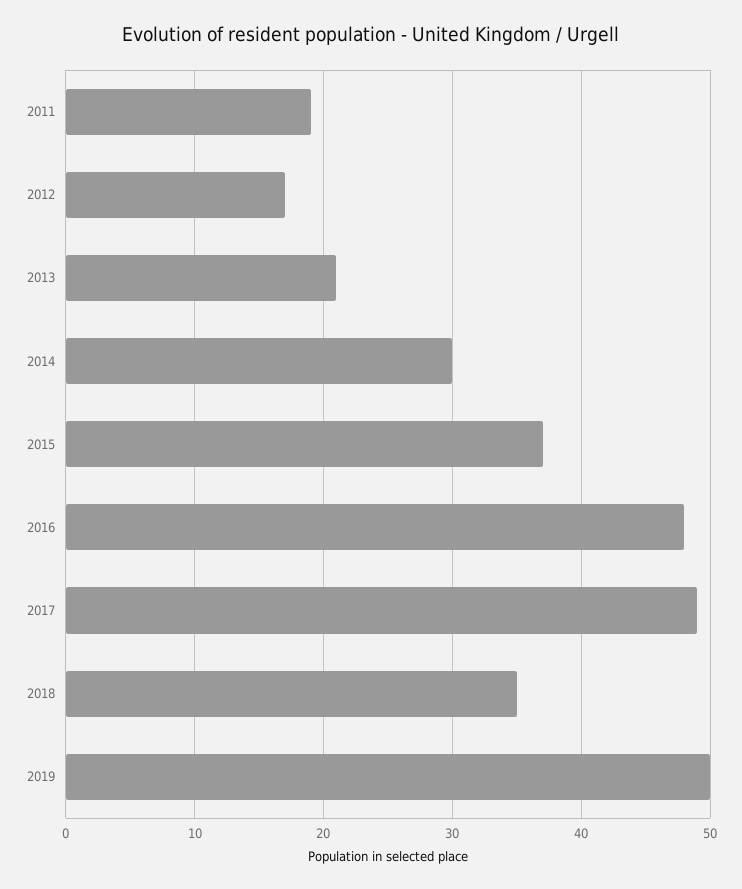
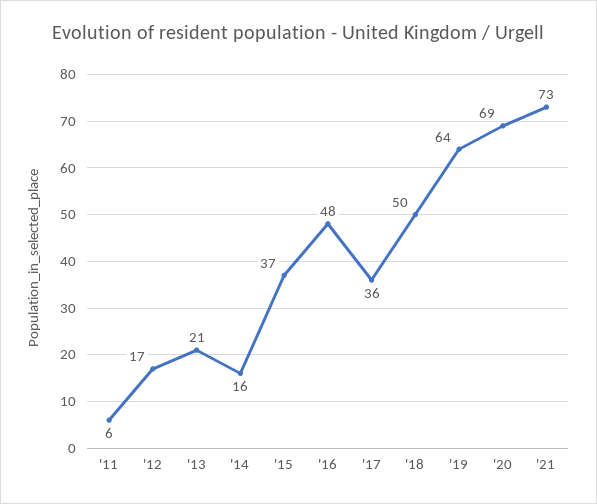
2011: 19 -> 6
2014: 30 -> 16
2017: 49 -> 36
2018: 35 -> 50
2019: 50 -> 64
'20: none -> 69
'21: none -> 73

